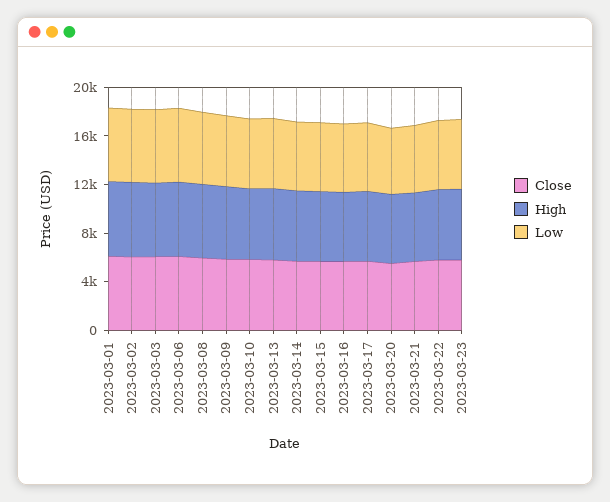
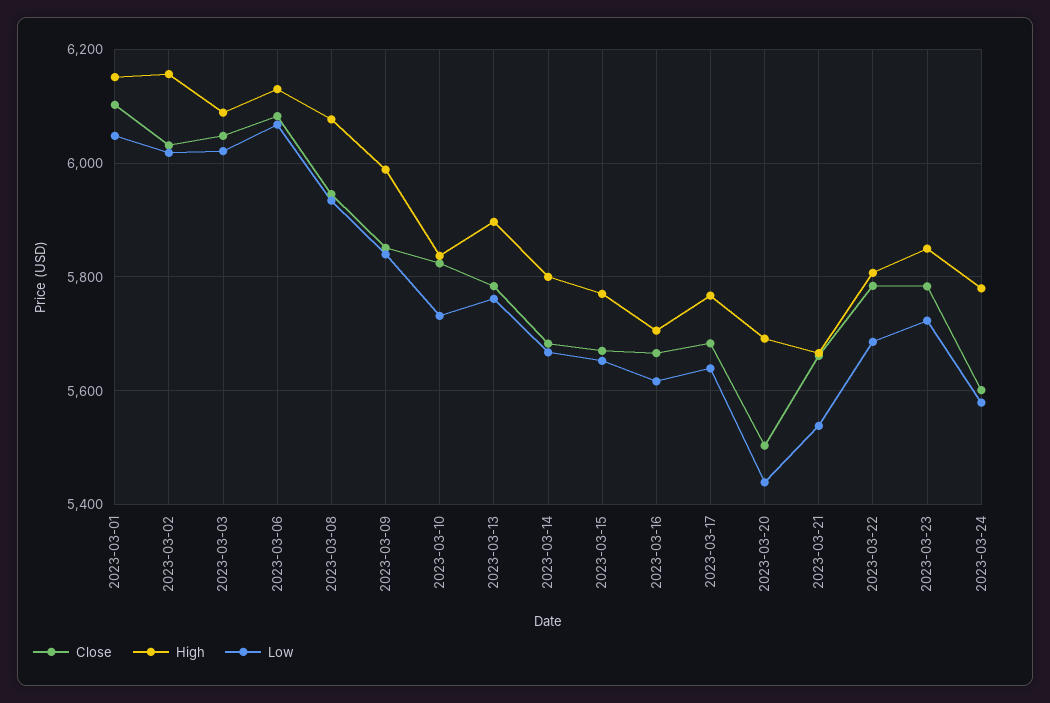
Close, 2023-03-24: none -> 5600
High, 2023-03-24: none -> 5780
Low, 2023-03-24: none -> 5580

